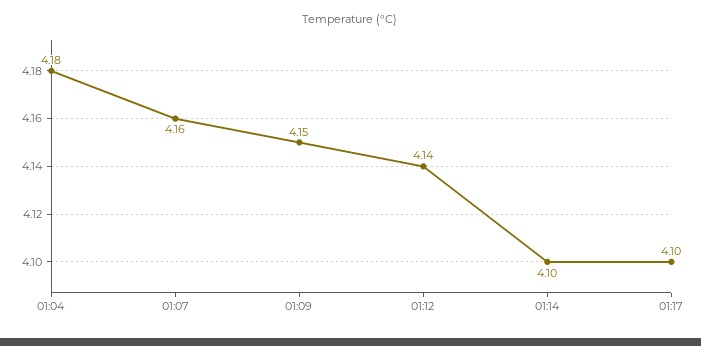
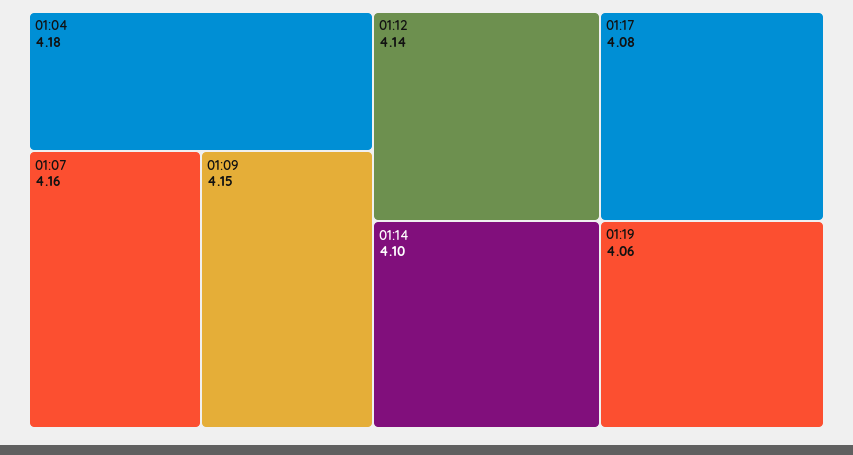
01:17: 4.1 -> 4.08
01:19: none -> 4.06

